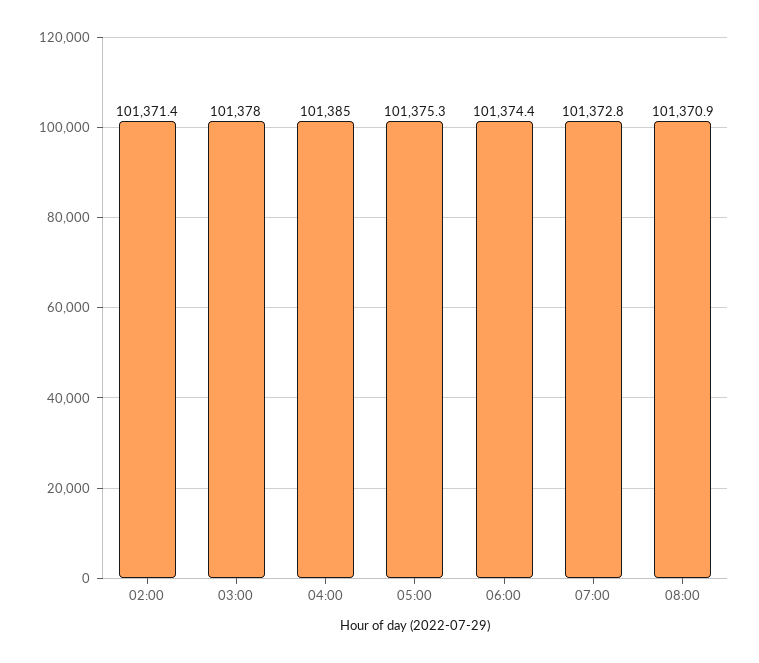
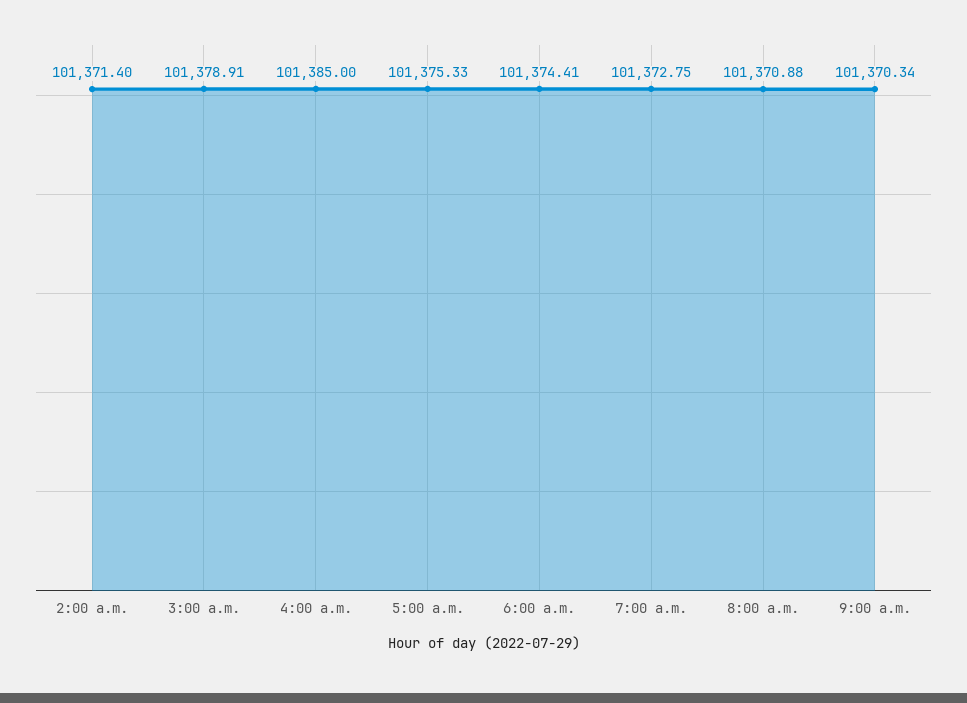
03:00: 101378 -> 101378.91
9:00 a.m.: none -> 101370.34

